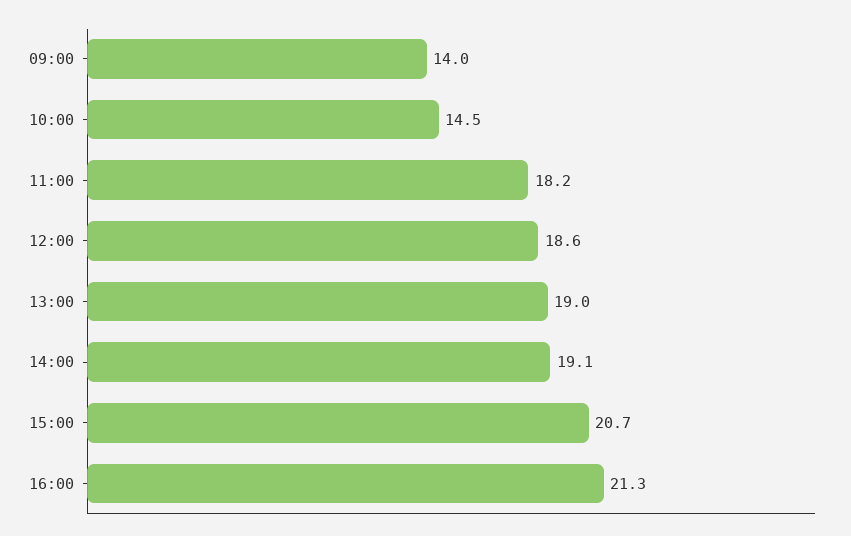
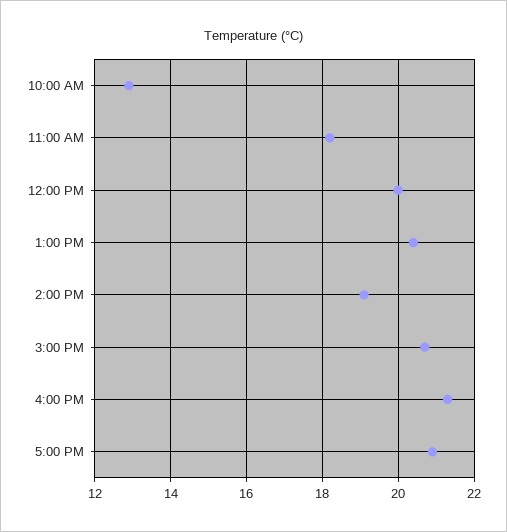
09:00: 14 -> none
10:00: 14.5 -> 13
12:00: 18.6 -> 20
13:00: 19 -> 20.5
5:00 PM: none -> 21

